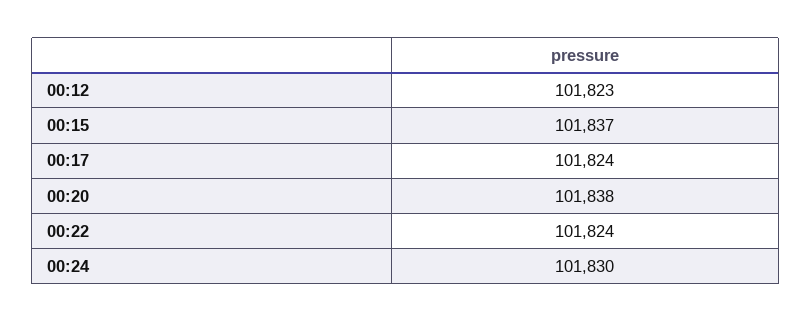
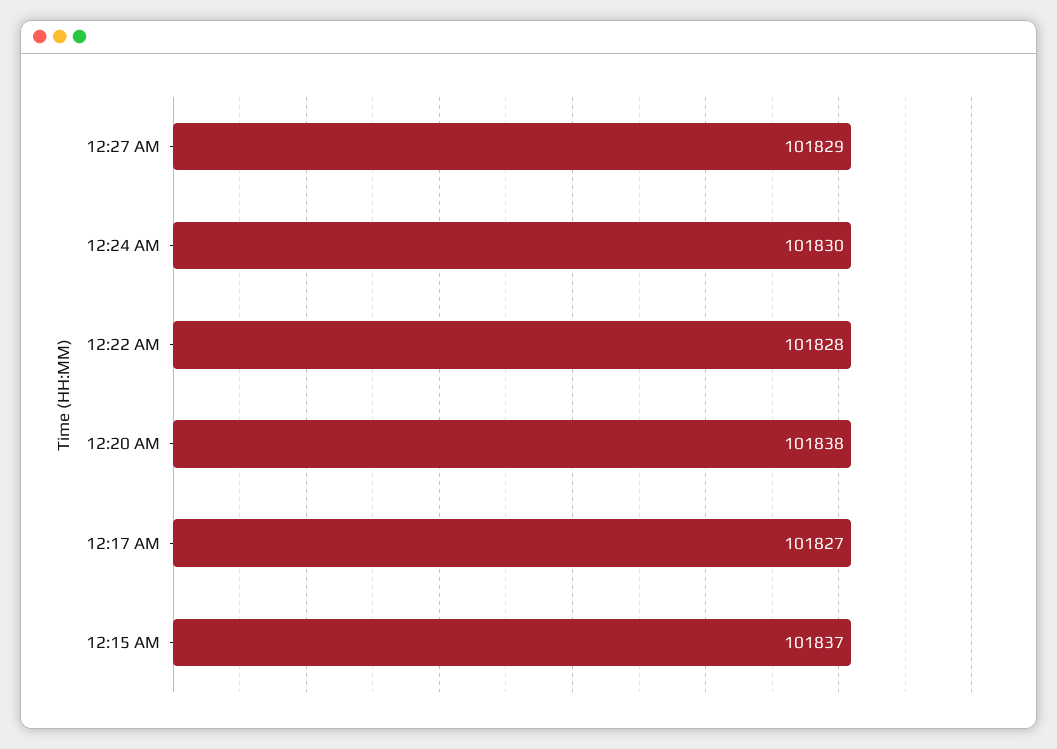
00:12: 101823 -> none
00:17: 101824 -> 101827
00:22: 101824 -> 101828
12:27 AM: none -> 101829

